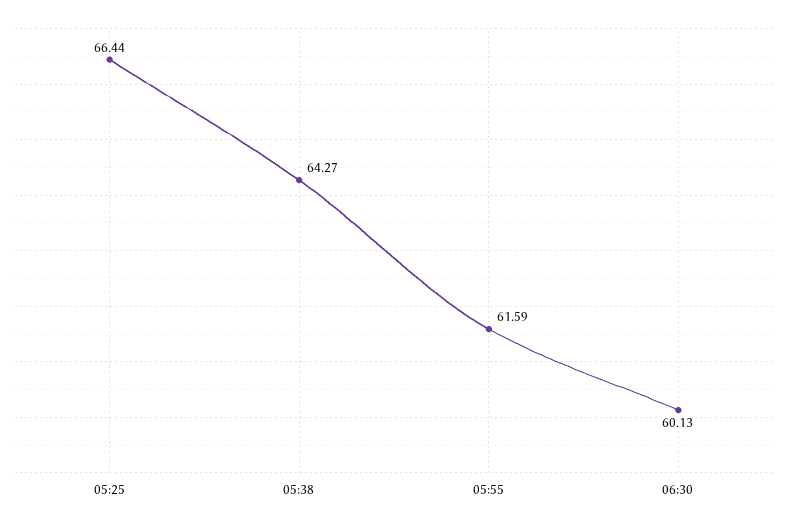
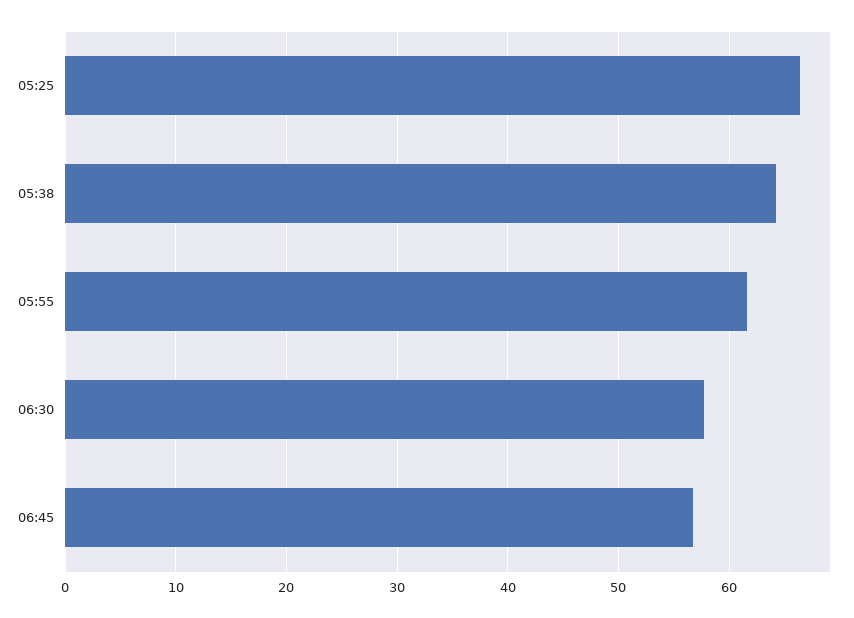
06:30: 60.13 -> 58
06:45: none -> 57

